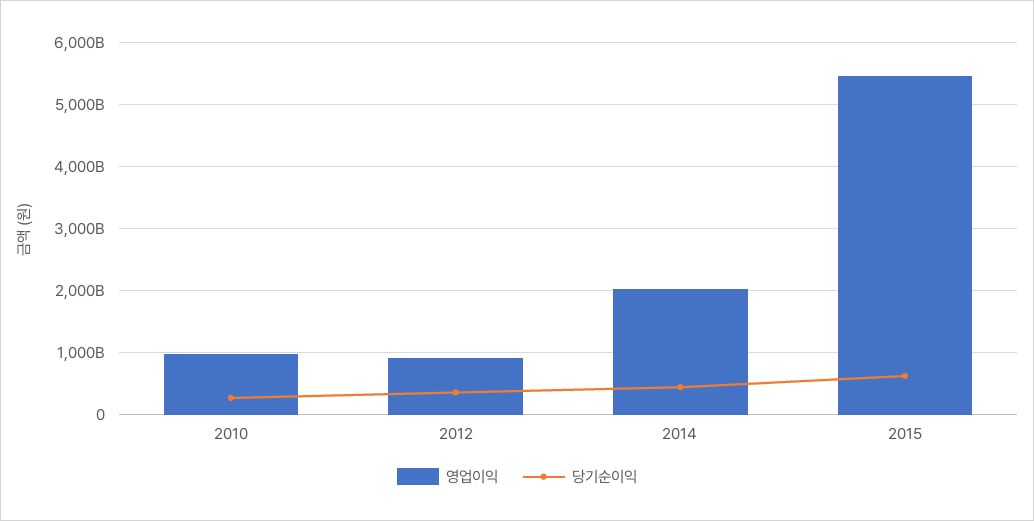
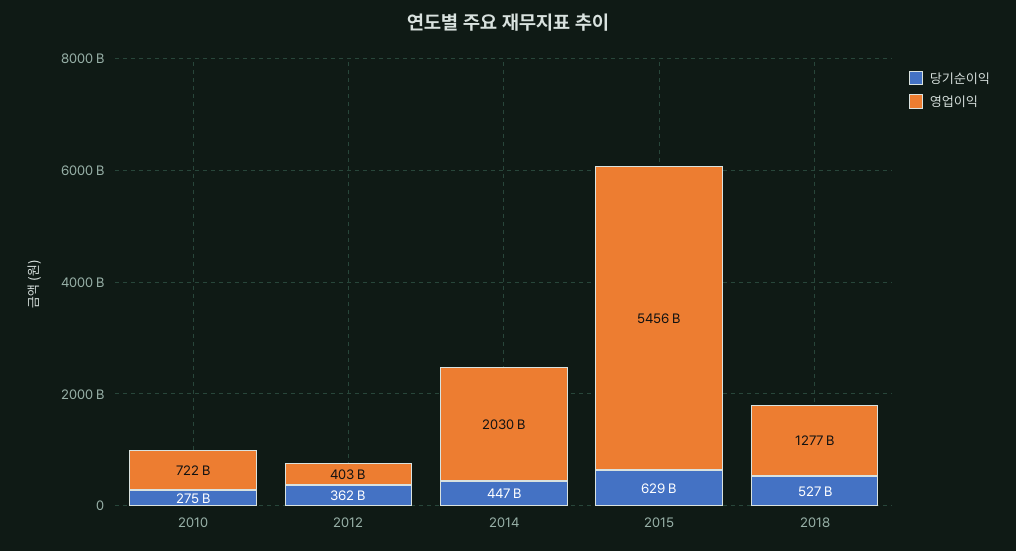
영업이익, 2010: 1000000000000 -> 722000000000
영업이익, 2012: 900000000000 -> 403000000000
당기순이익, 2018: none -> 527000000000
영업이익, 2018: none -> 1277000000000

